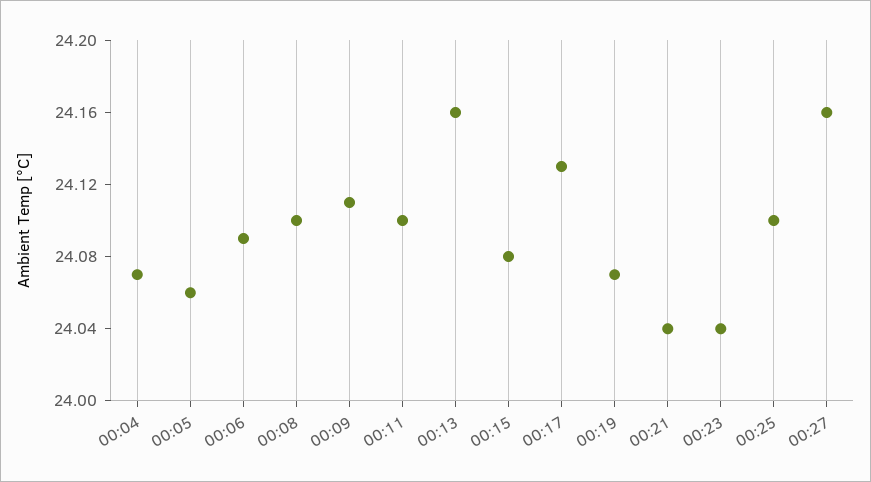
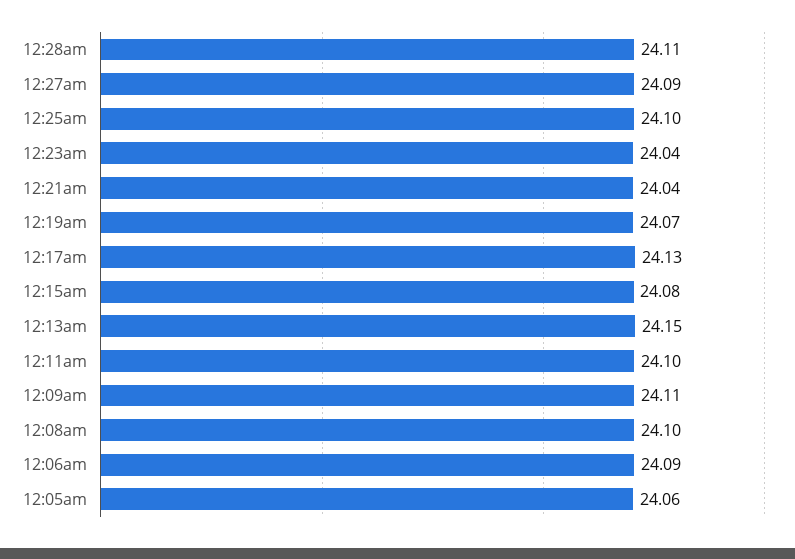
00:04: 24.07 -> none
00:13: 24.16 -> 24.15
00:27: 24.16 -> 24.09
12:28am: none -> 24.11

